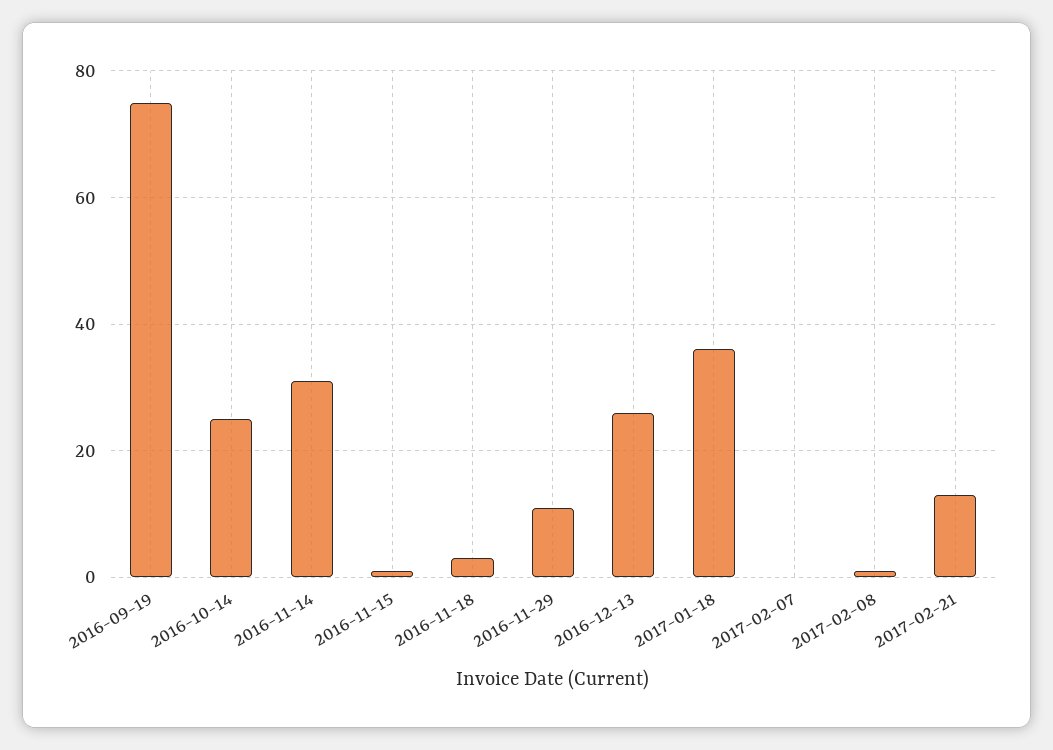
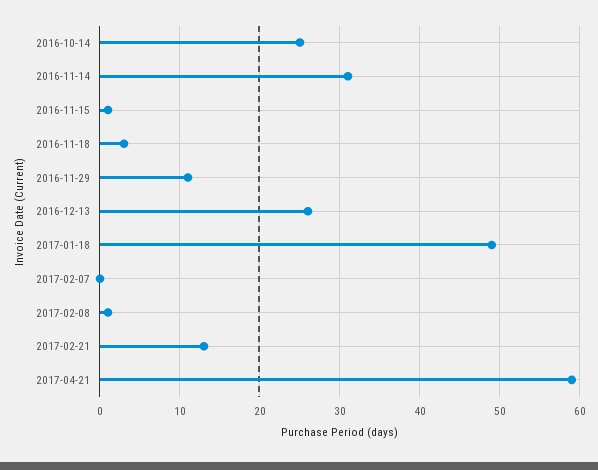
2016-09-19: 75 -> none
2017-01-18: 35 -> 49
2017-04-21: none -> 59

